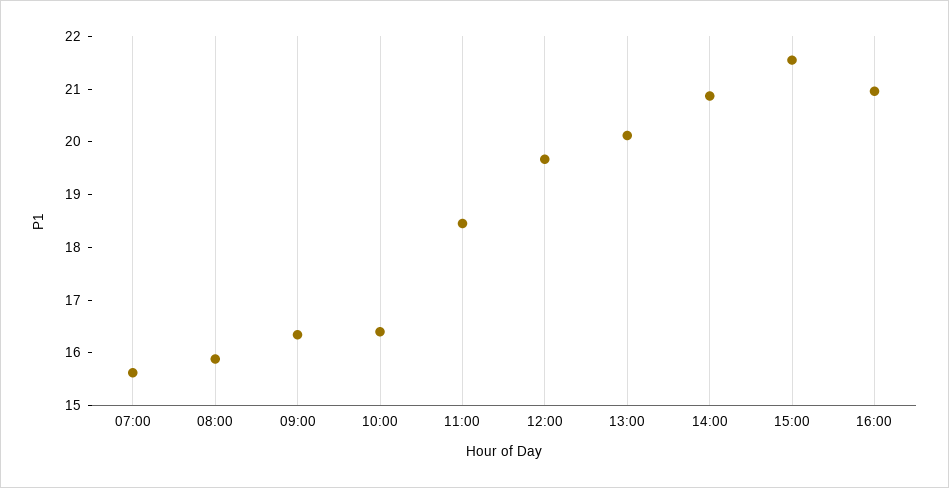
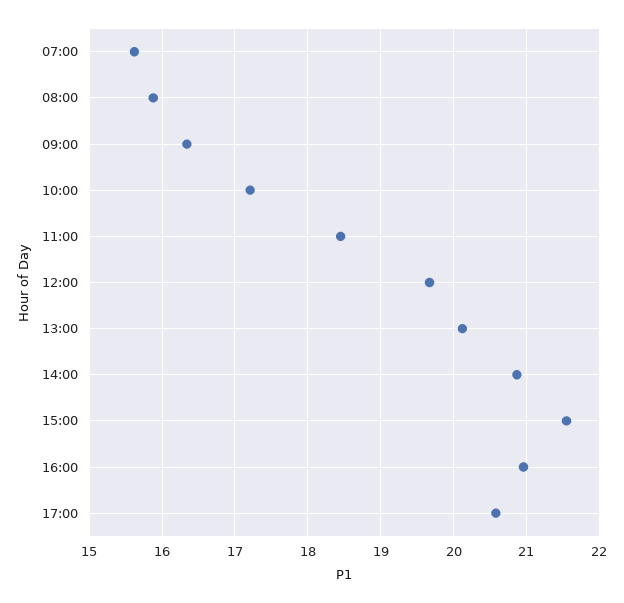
10:00: 16.4 -> 17.2
17:00: none -> 20.6

